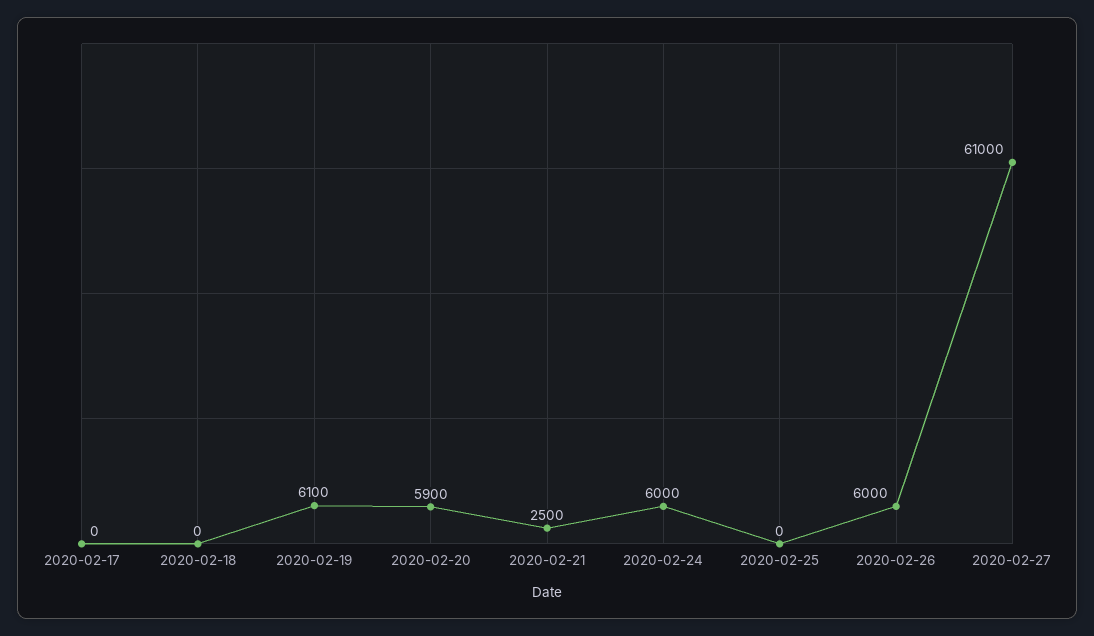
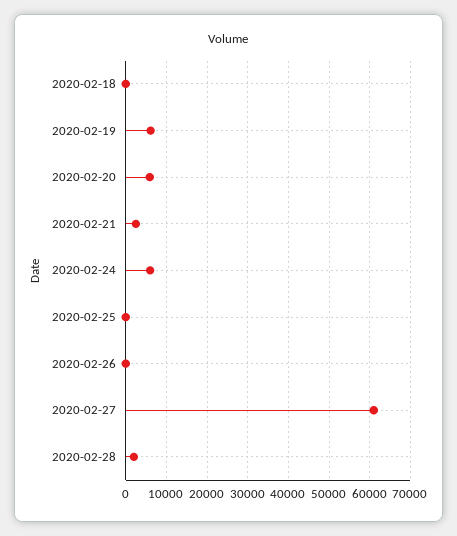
2020-02-17: 0 -> none
2020-02-26: 6000 -> 0
2020-02-28: none -> 2000

